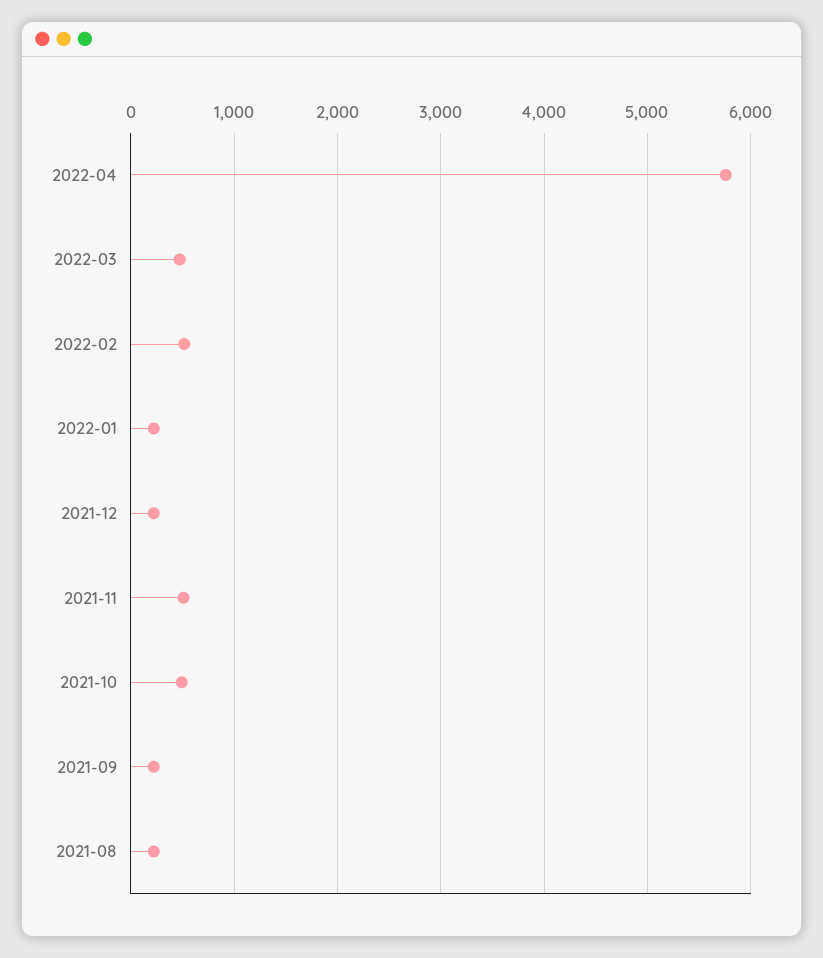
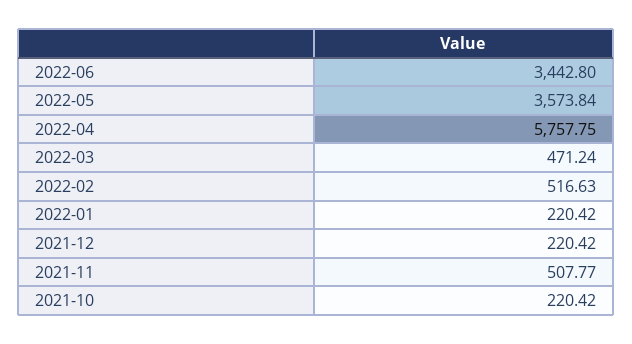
2021-10: 500 -> 220.42
2021-09: 200 -> none
2021-08: 200 -> none
2022-06: none -> 3442.8
2022-05: none -> 3573.84

